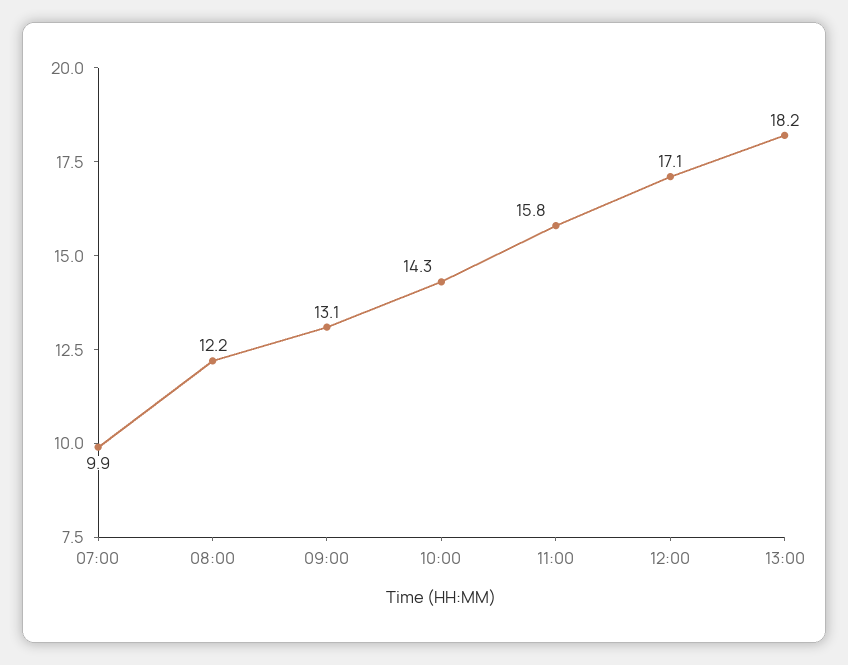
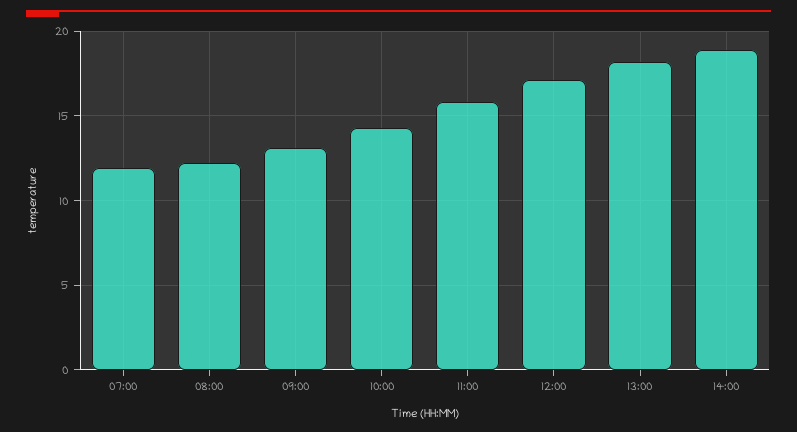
07:00: 9.9 -> 12
14:00: none -> 19

